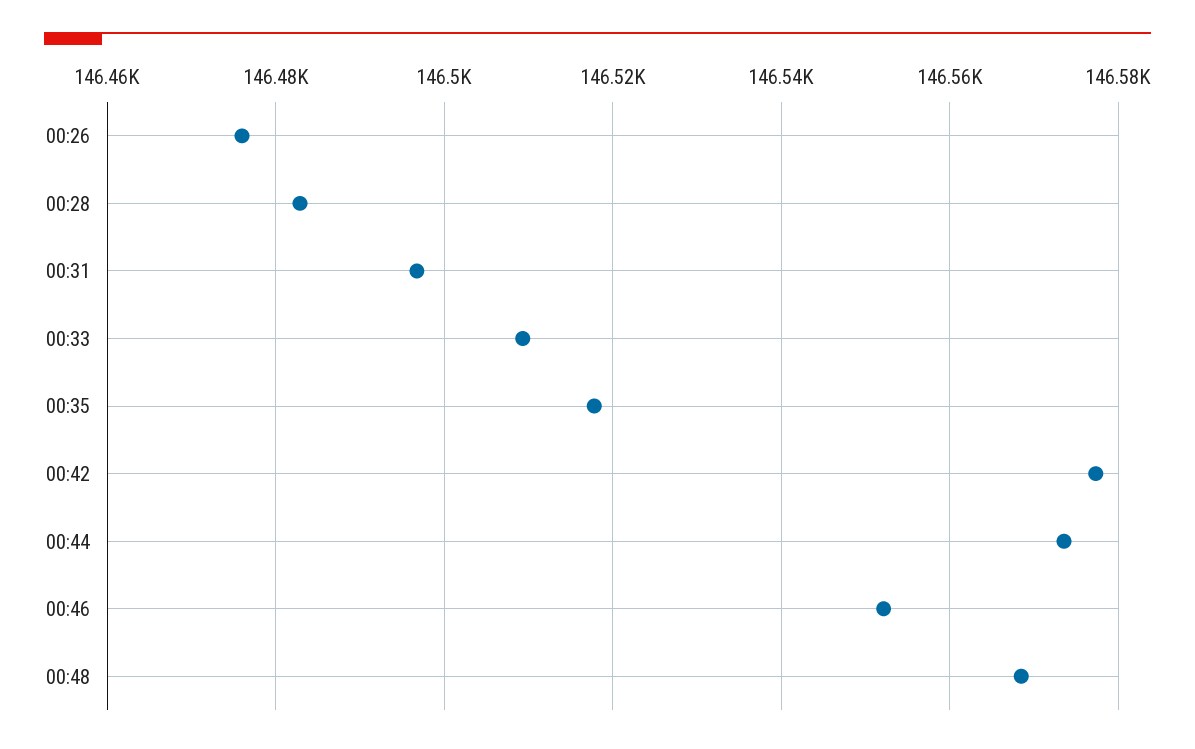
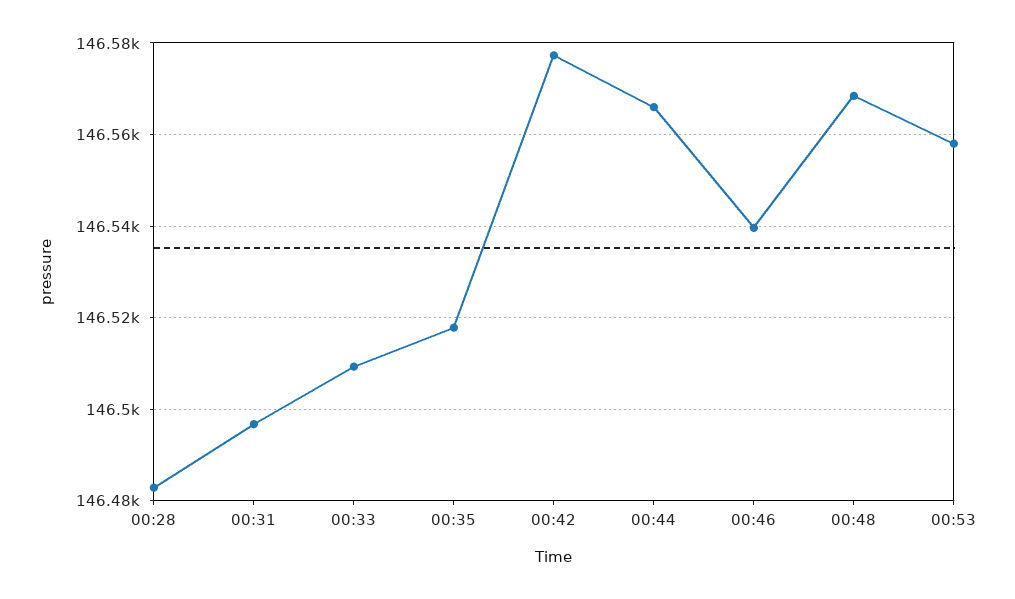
00:26: 146476 -> none
00:44: 146574 -> 146566
00:46: 146552 -> 146540
00:53: none -> 146558

